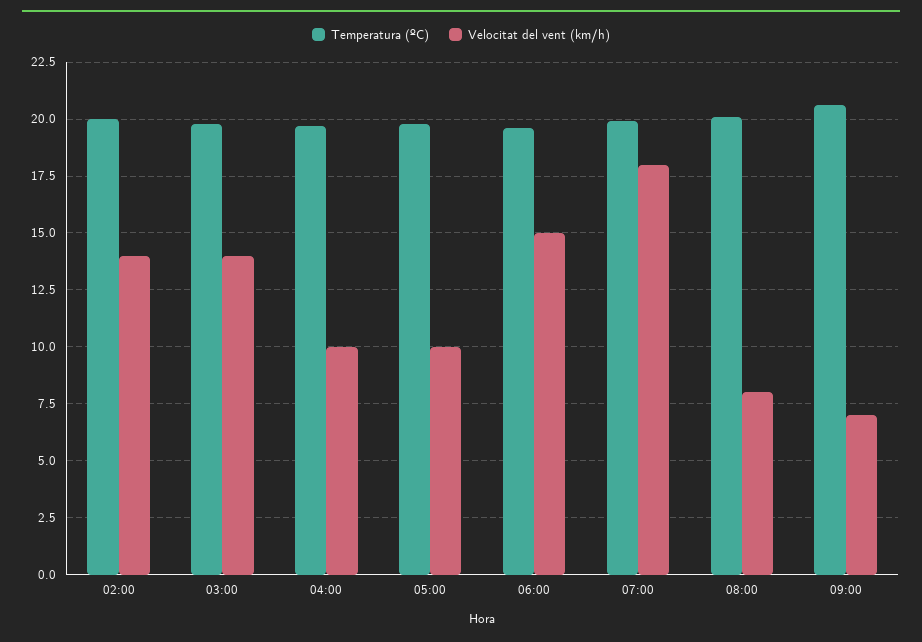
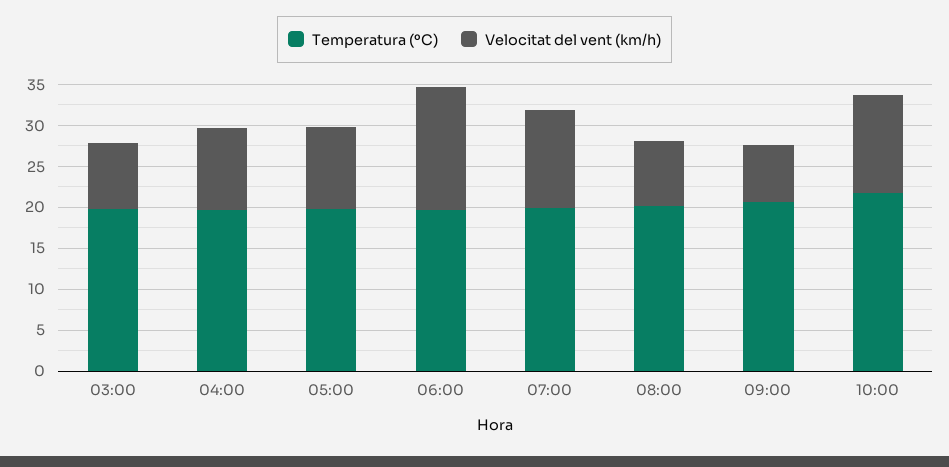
Temperatura (ºC), 02:00: 20 -> none
Velocitat del vent (km/h), 02:00: 14 -> none
Velocitat del vent (km/h), 03:00: 14 -> 8
Velocitat del vent (km/h), 07:00: 18 -> 12
Temperatura (ºC), 10:00: none -> 22
Velocitat del vent (km/h), 10:00: none -> 12

